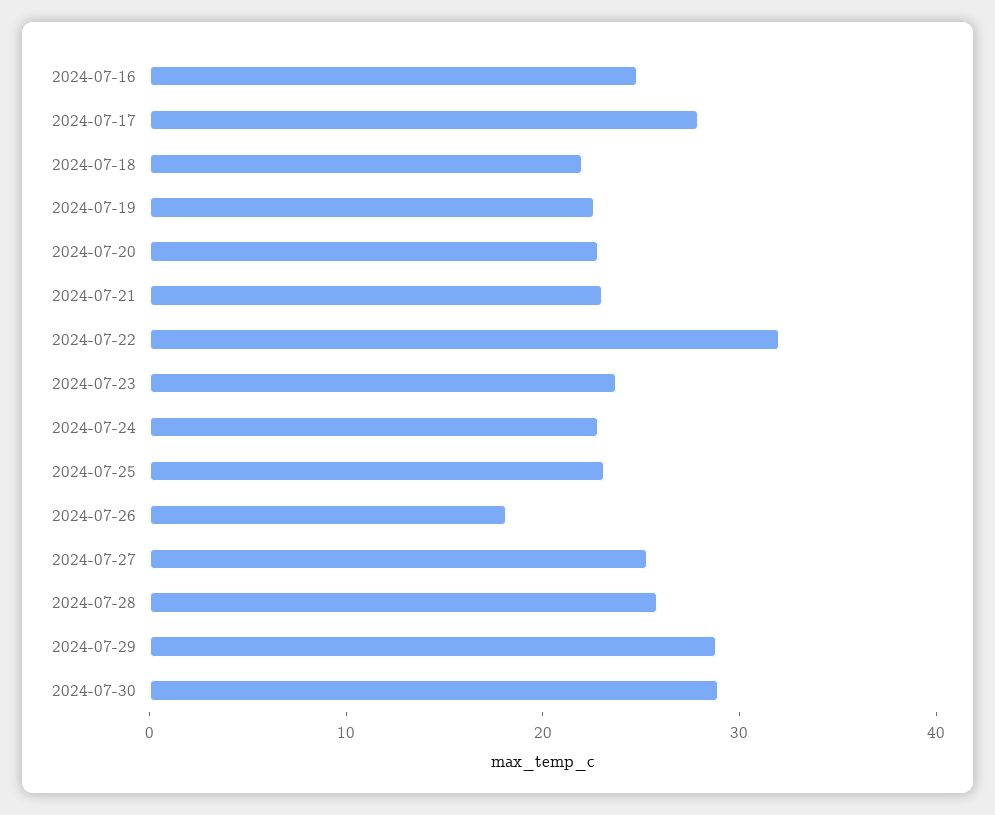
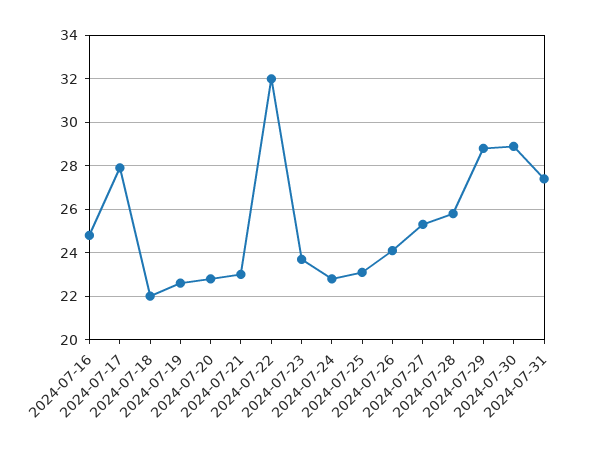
2024-07-26: 18 -> 24
2024-07-31: none -> 27.5

